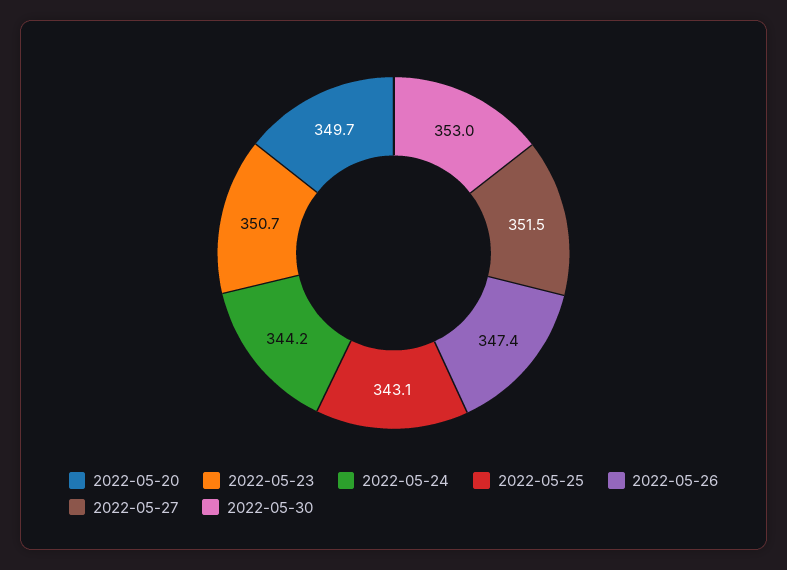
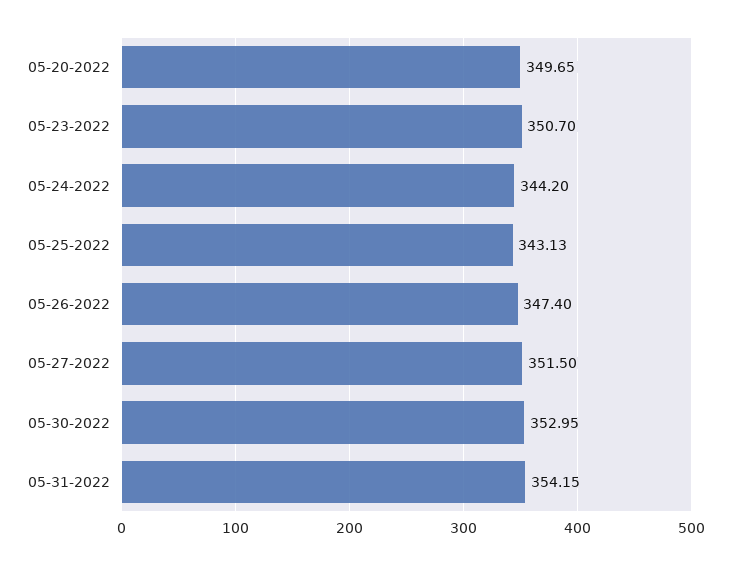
05-31-2022: none -> 354.15

